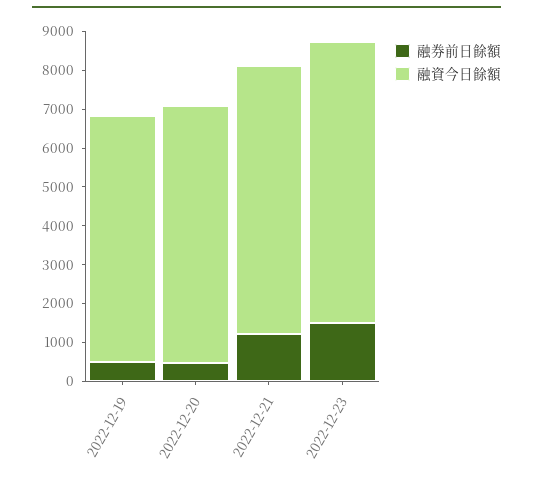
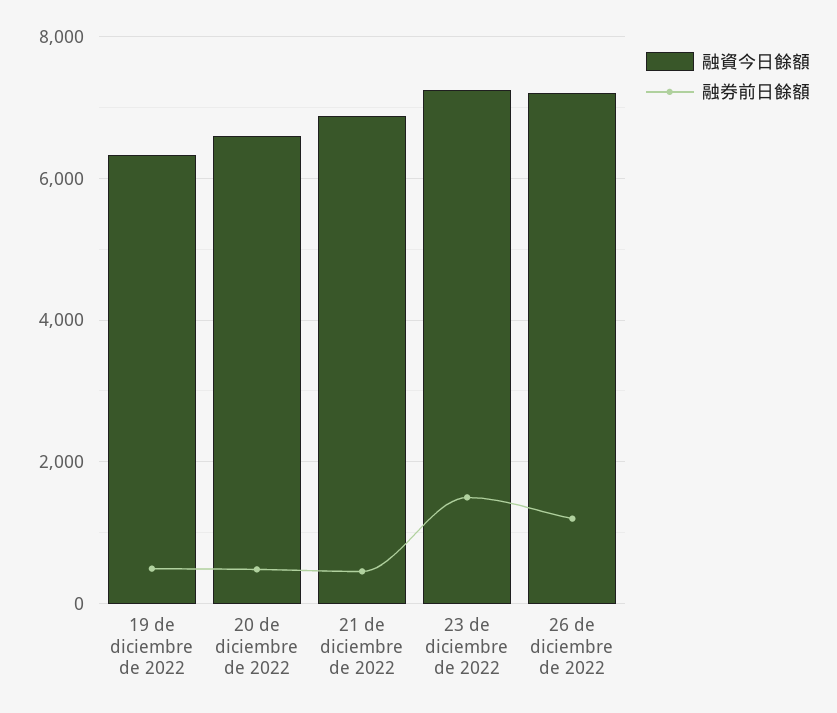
融券前日餘額, 2022-12-21: 1250 -> 400
融資今日餘額, 26 de diciembre de 2022: none -> 7200
融券前日餘額, 26 de diciembre de 2022: none -> 1200

